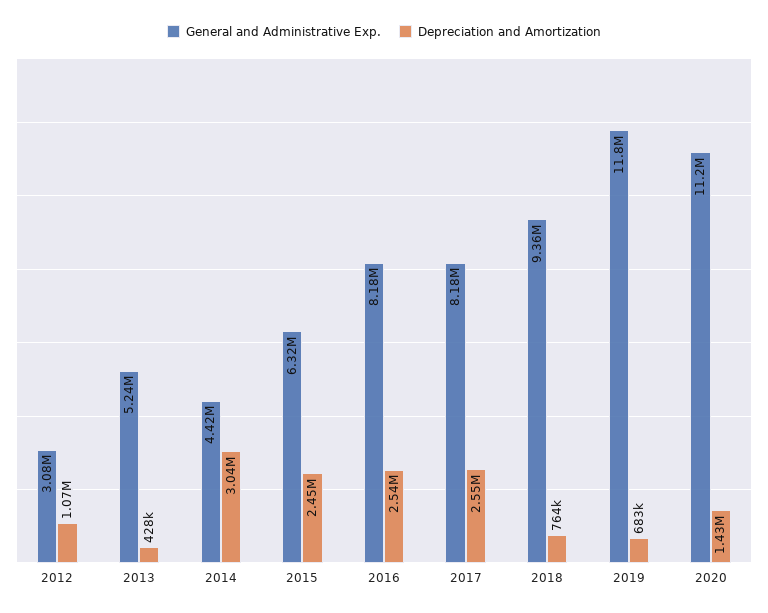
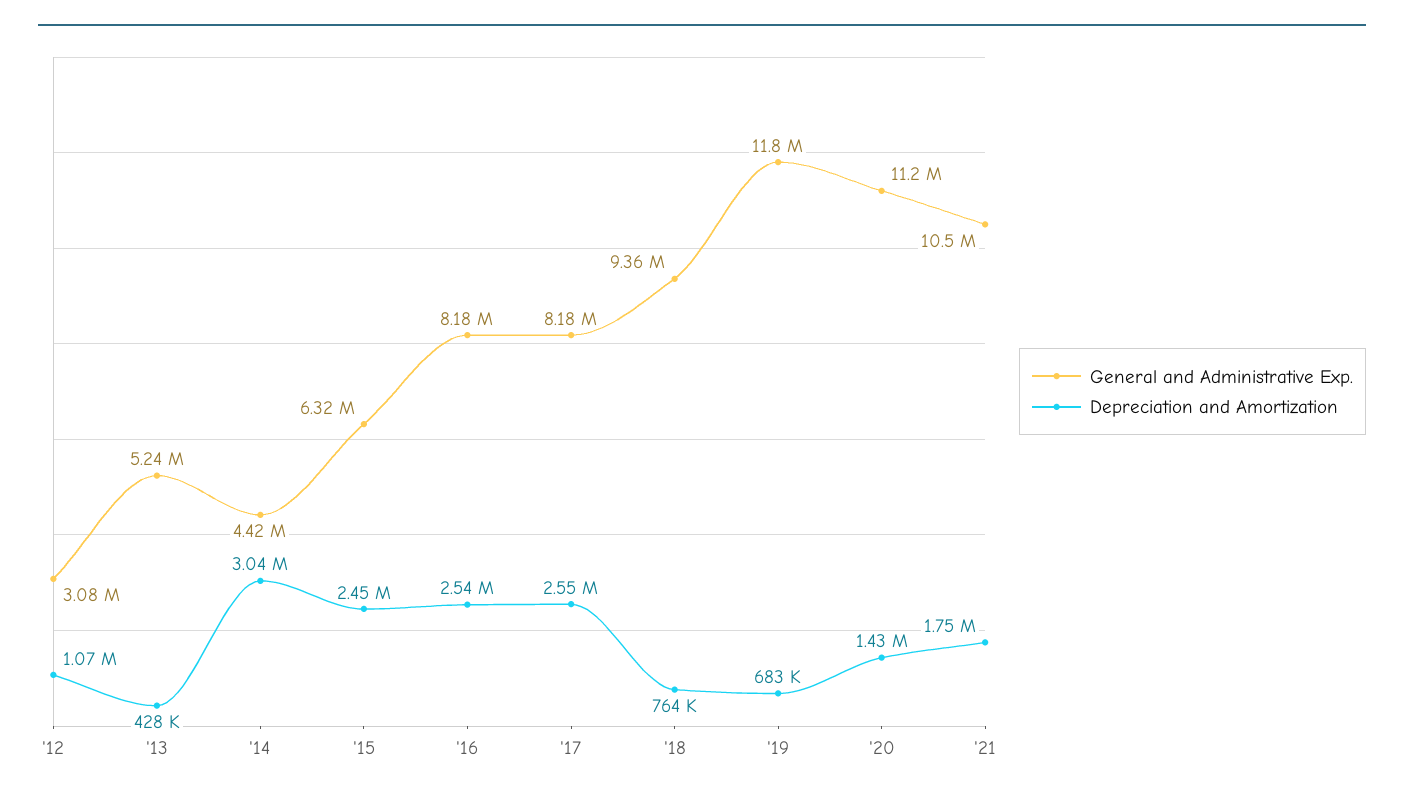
General and Administrative Exp., '21: none -> 10500000
Depreciation and Amortization, '21: none -> 1750000

